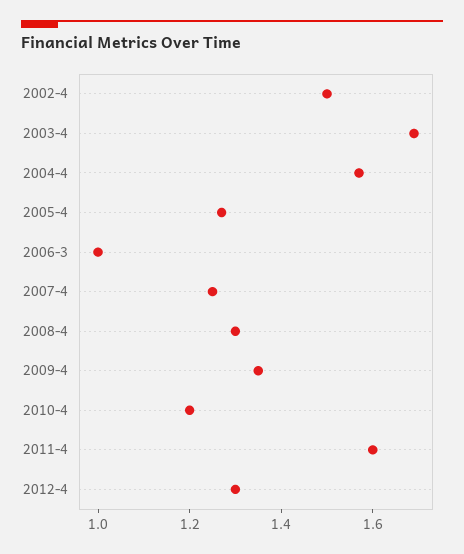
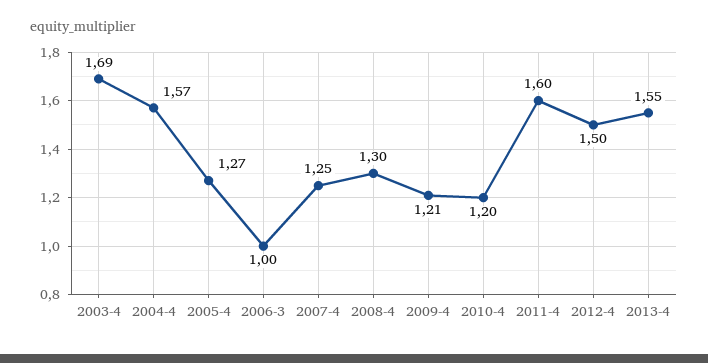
2002-4: 1.5 -> none
2009-4: 1.35 -> 1.21
2012-4: 1.3 -> 1.5
2013-4: none -> 1.55

